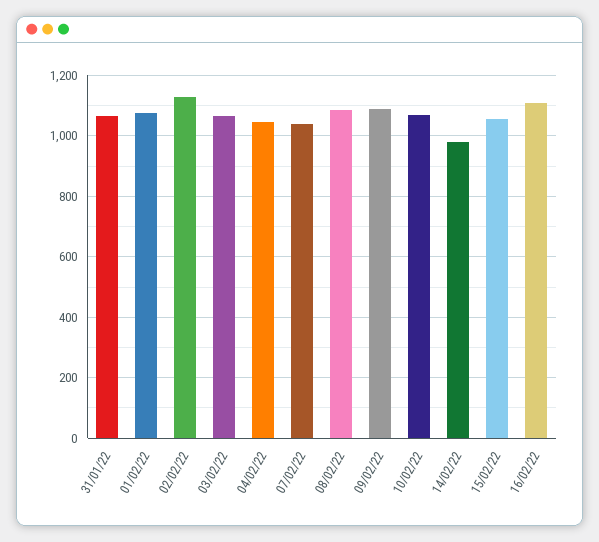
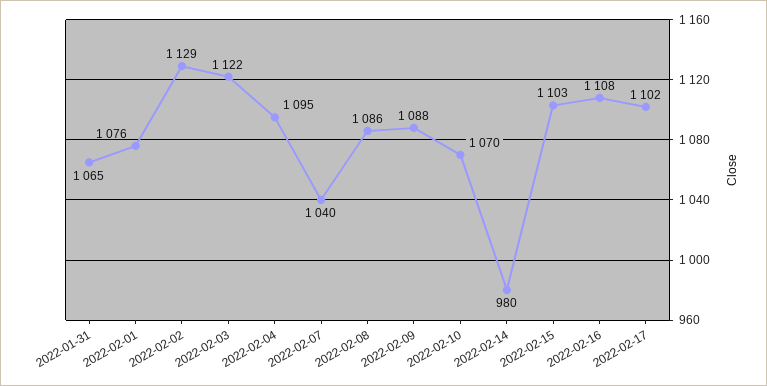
03/02/22: 1060 -> 1122
04/02/22: 1040 -> 1095
15/02/22: 1060 -> 1103
2022-02-17: none -> 1102

